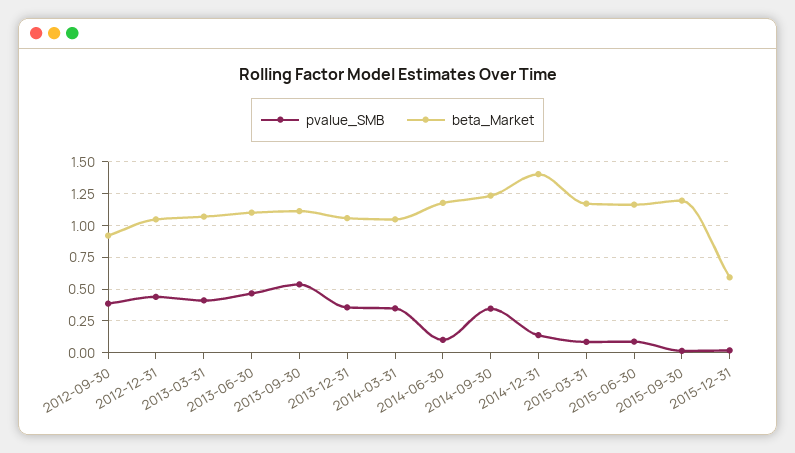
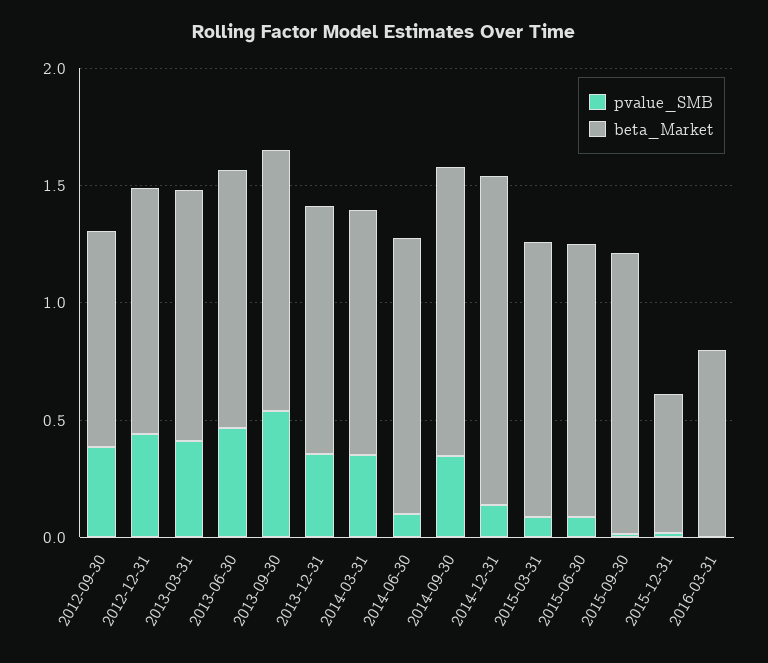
pvalue_SMB, 2016-03-31: none -> 0
beta_Market, 2016-03-31: none -> 0.8

